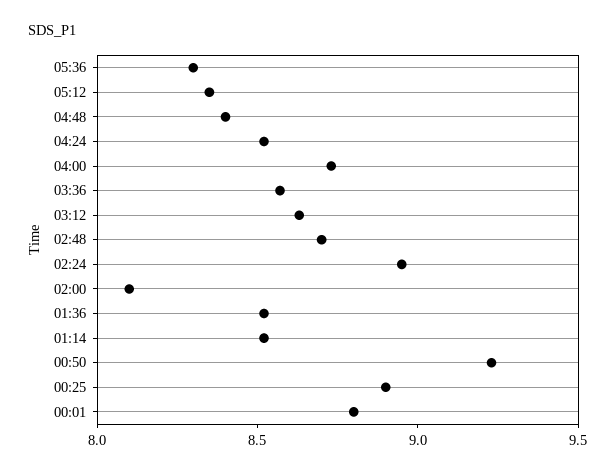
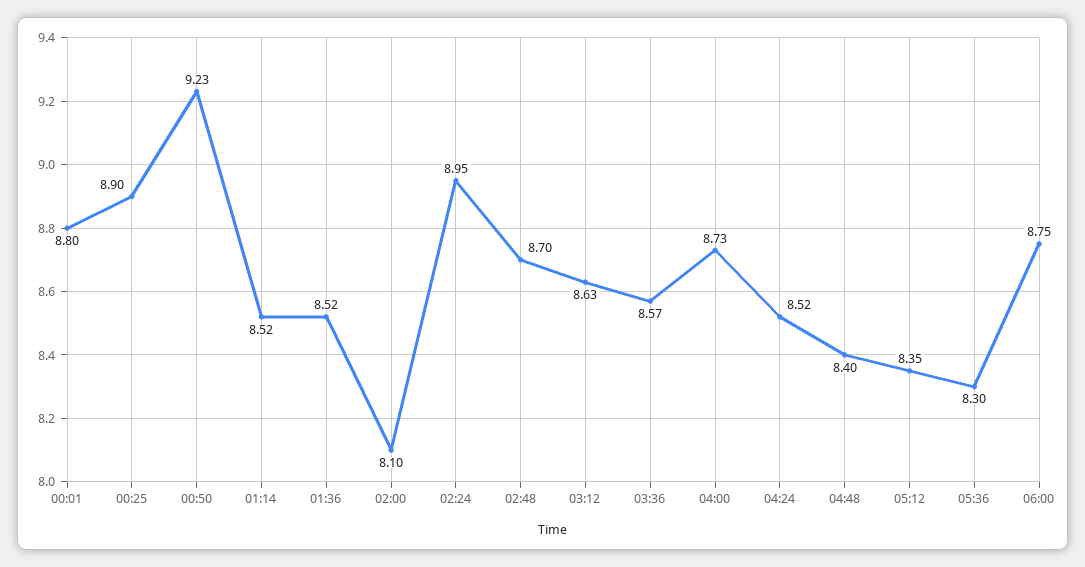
06:00: none -> 8.75

